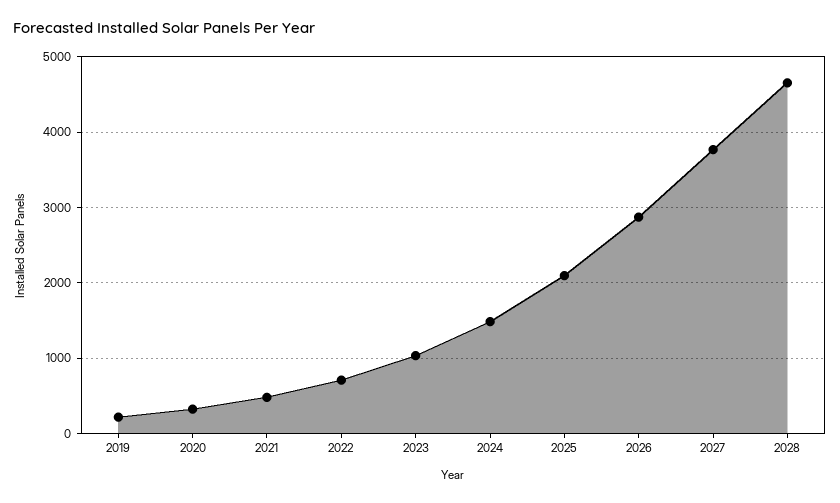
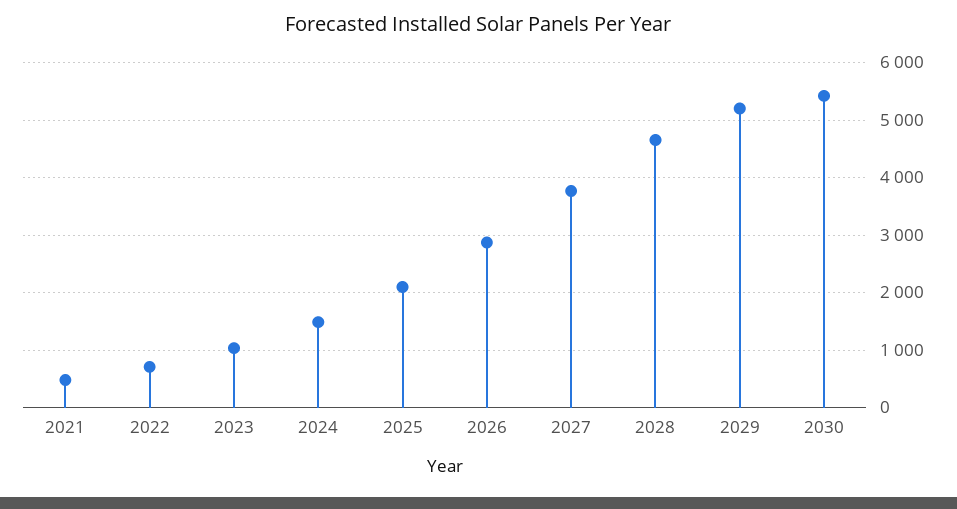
2019: 200 -> none
2020: 300 -> none
2029: none -> 5200
2030: none -> 5400

